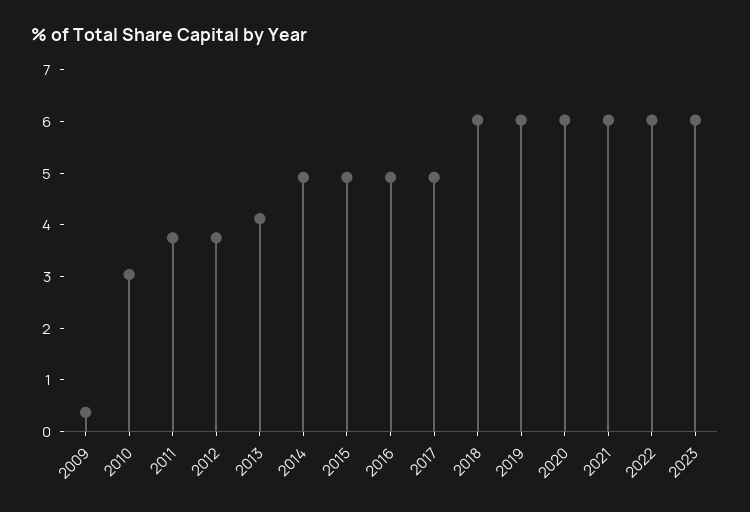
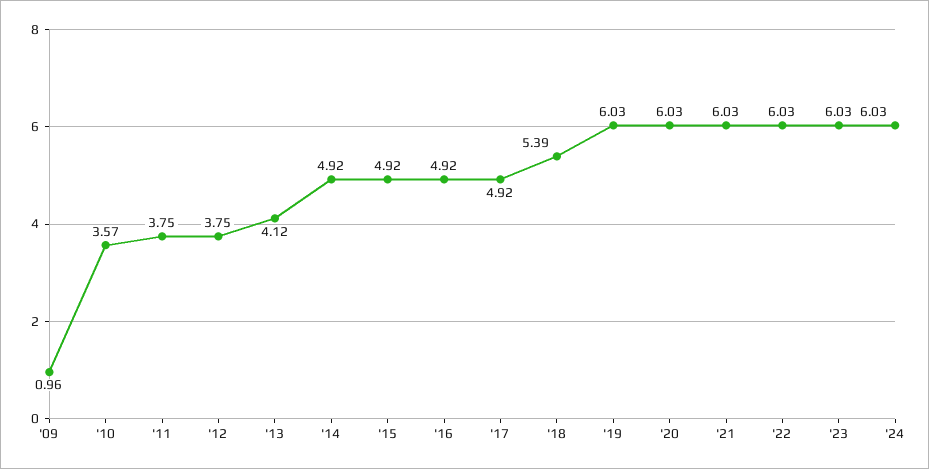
2009: 0.4 -> 0.96
2010: 3 -> 3.57
2018: 6 -> 5.39
'24: none -> 6.03

